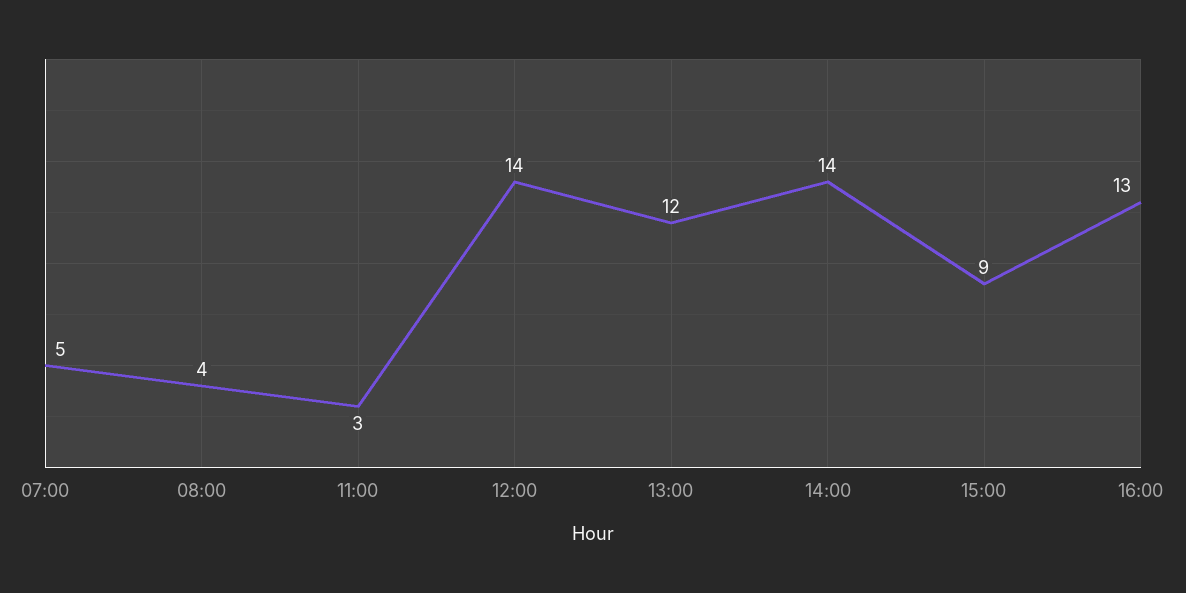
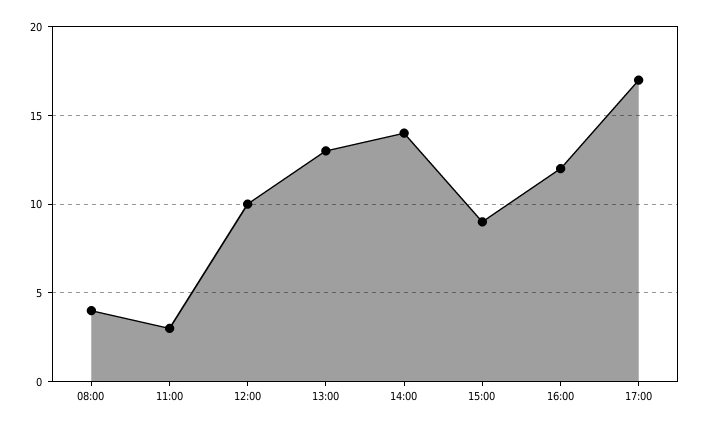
07:00: 5 -> none
12:00: 14 -> 10
13:00: 12 -> 13
16:00: 13 -> 12
17:00: none -> 17

